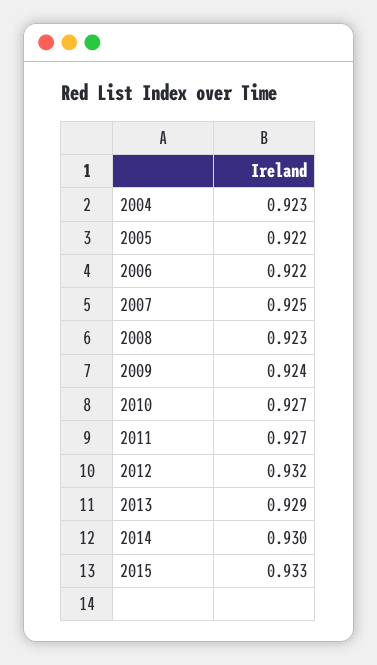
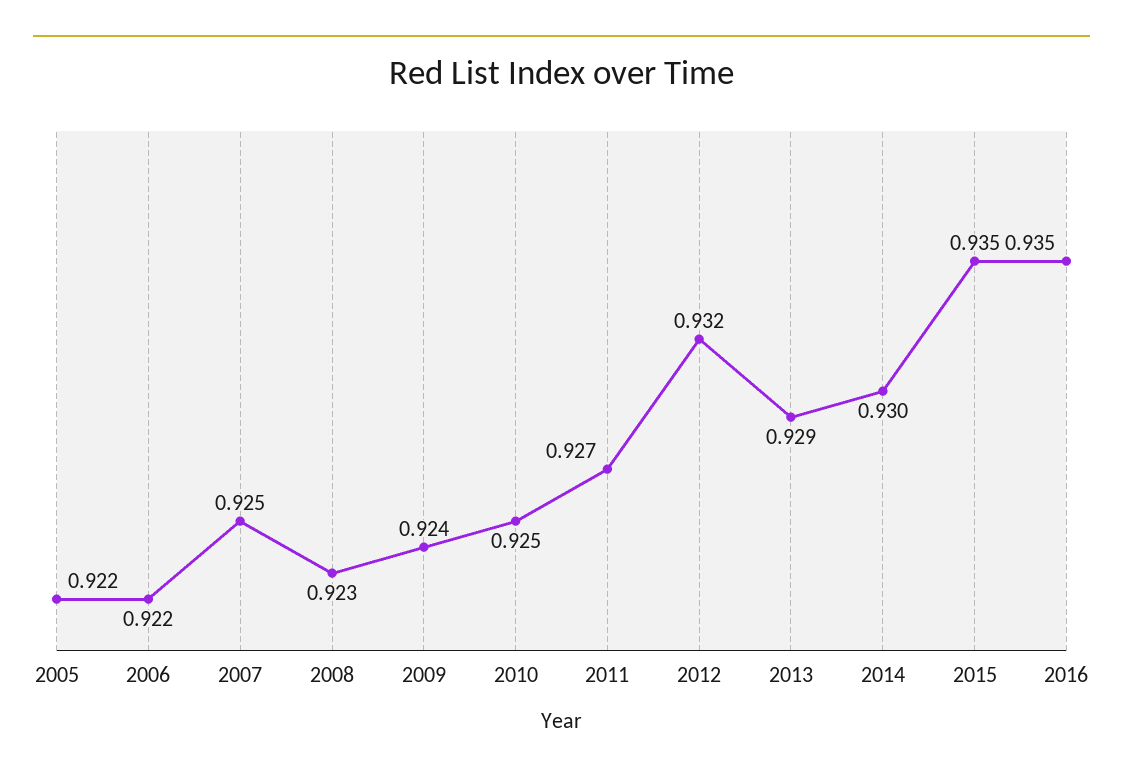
2004: 0.923 -> none
2010: 0.927 -> 0.925
2015: 0.933 -> 0.935
2016: none -> 0.935

